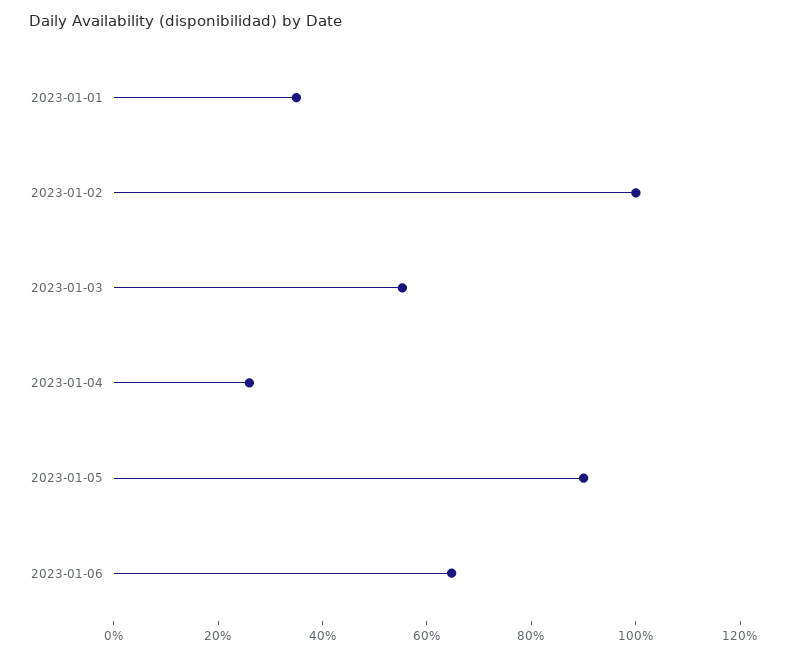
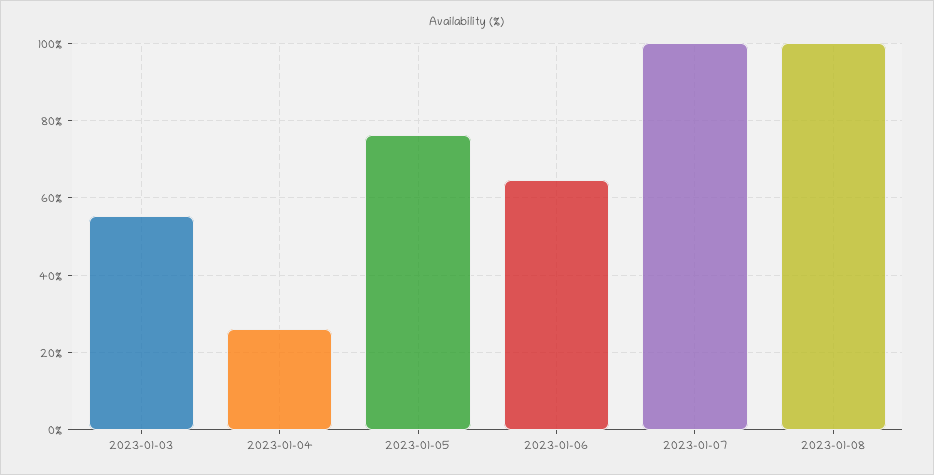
2023-01-01: 35 -> none
2023-01-02: 100 -> none
2023-01-05: 90 -> 76
2023-01-07: none -> 100
2023-01-08: none -> 100

